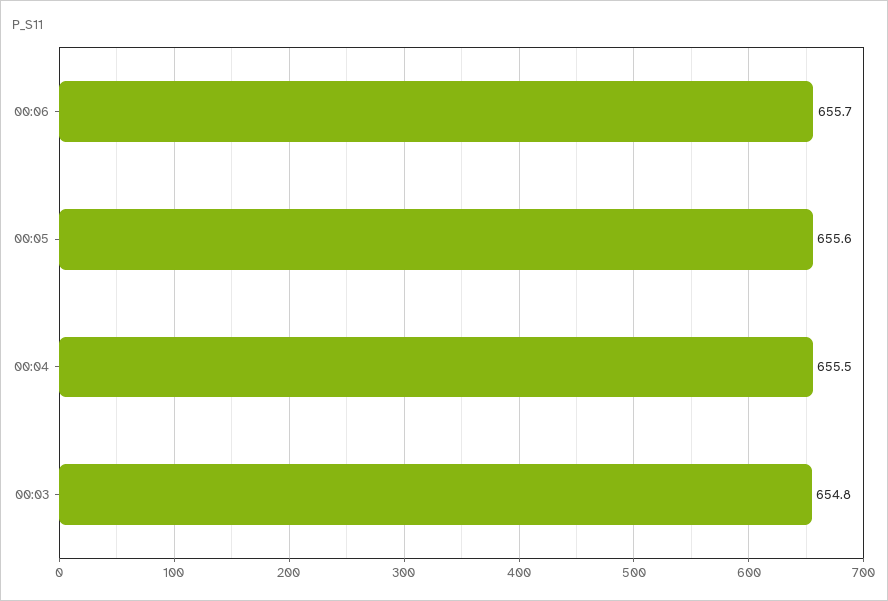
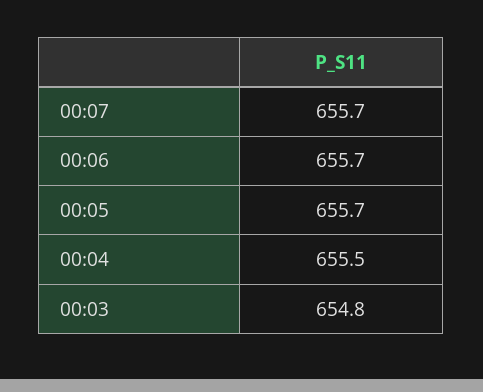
00:05: 655.6 -> 655.7
00:07: none -> 655.7

